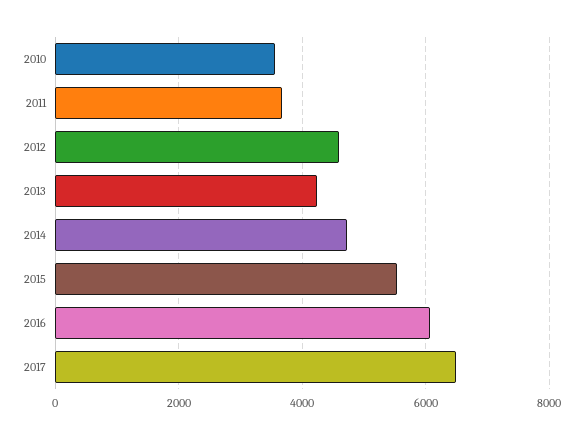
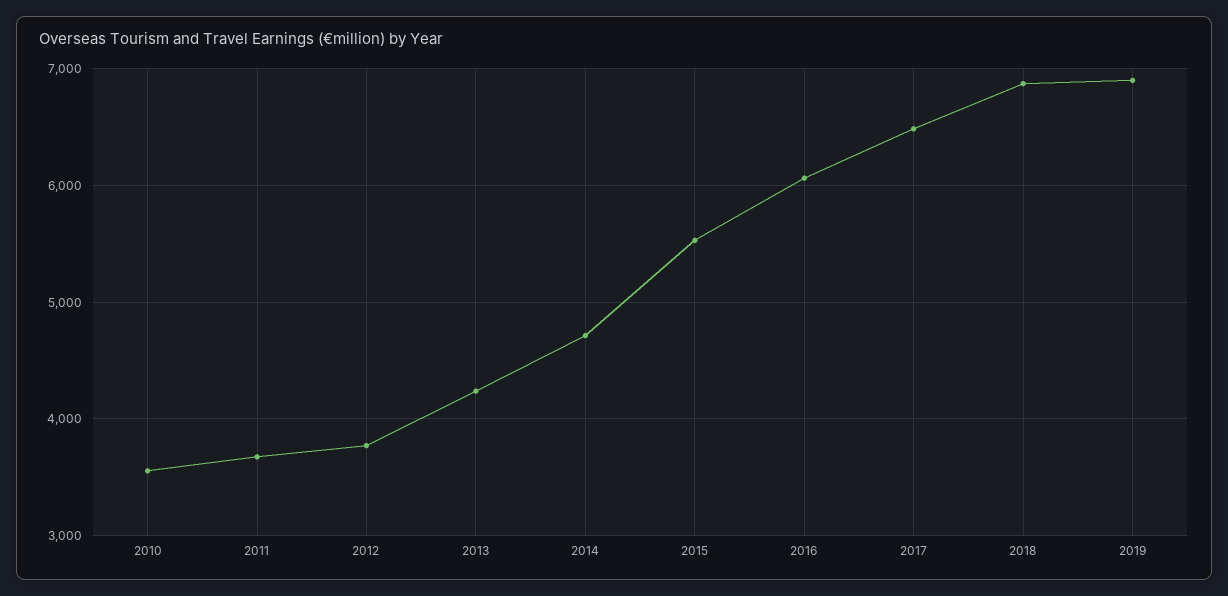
2012: 4600 -> 3800
2018: none -> 6900
2019: none -> 6900

